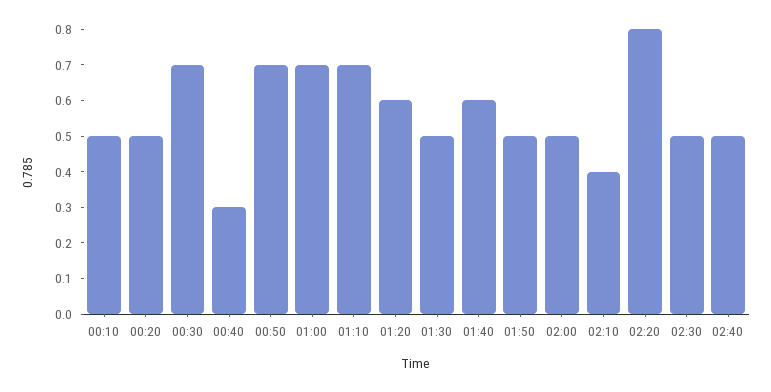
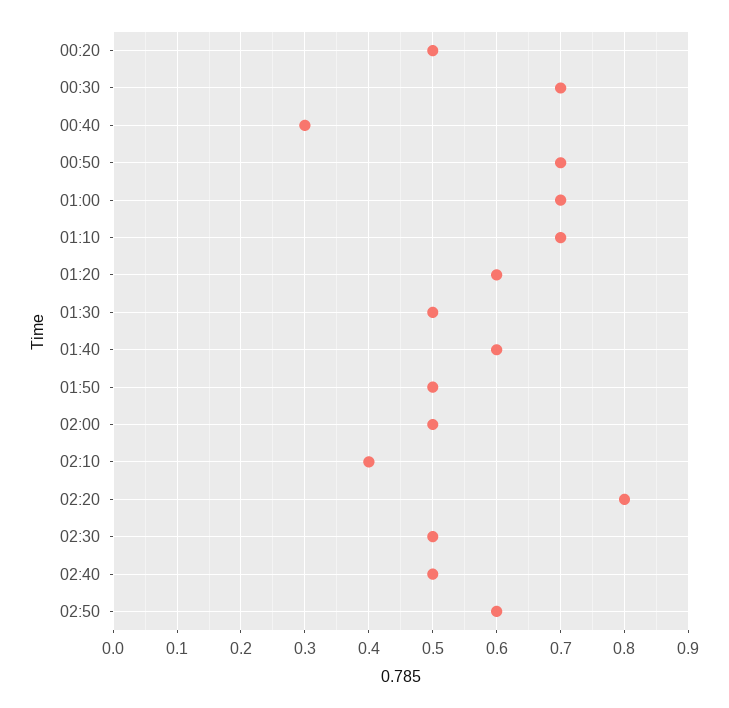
00:10: 0.5 -> none
02:50: none -> 0.6

